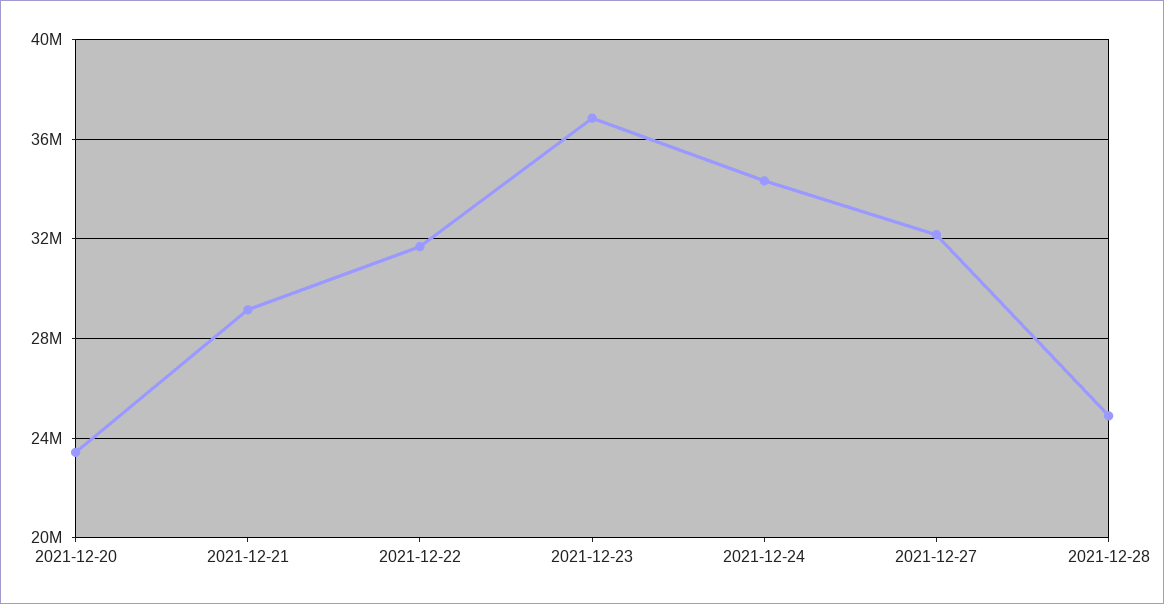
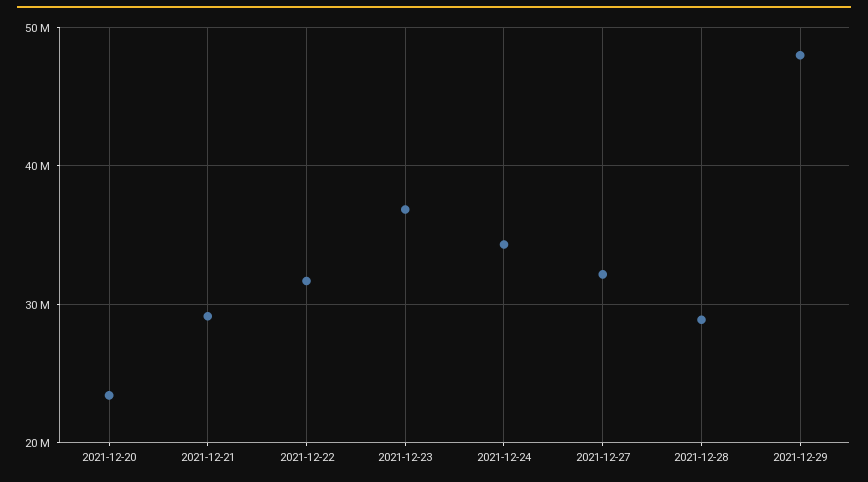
2021-12-28: 25000000 -> 29000000
2021-12-29: none -> 48000000

